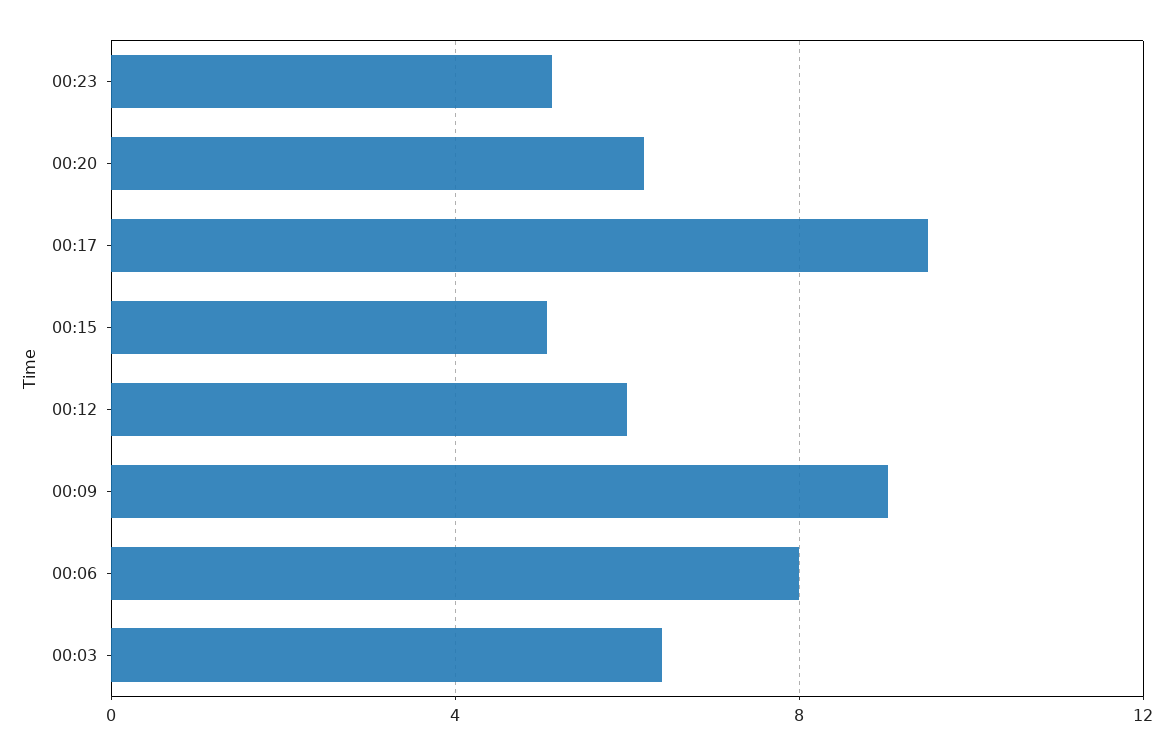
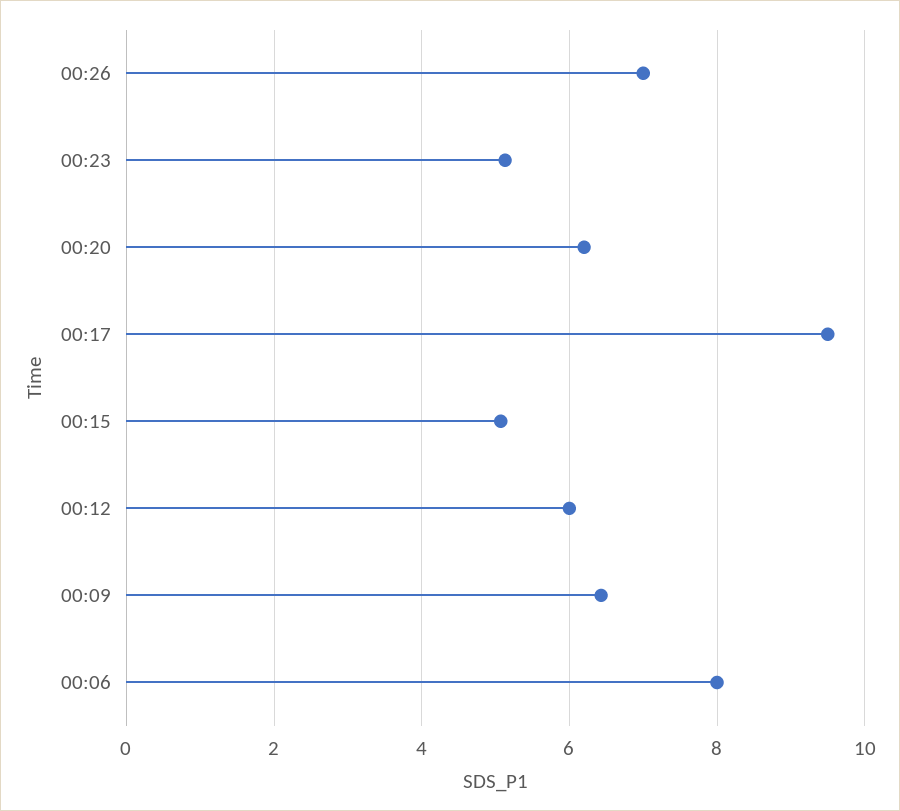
00:09: 9 -> 6.4
00:03: 6.5 -> none
00:26: none -> 7

